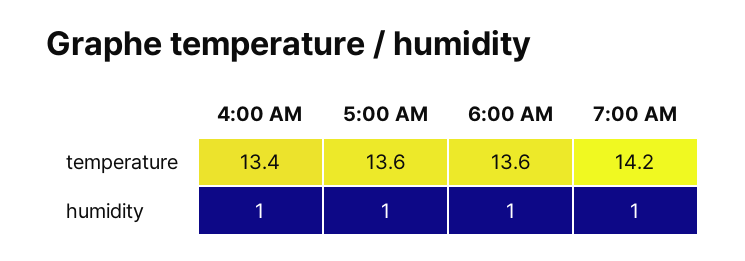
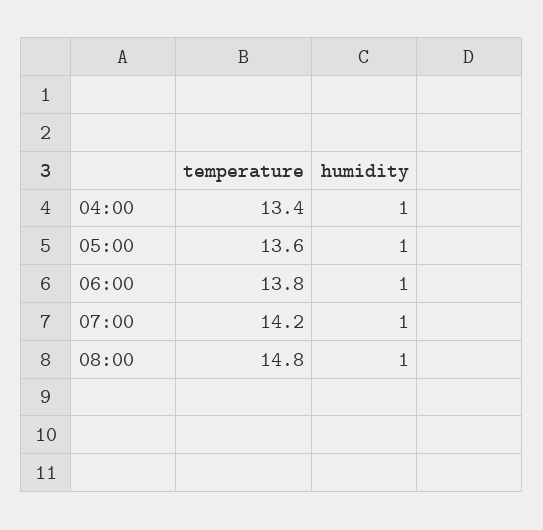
6:00 AM, temperature: 13.6 -> 13.8
08:00, temperature: none -> 14.8
08:00, humidity: none -> 1

